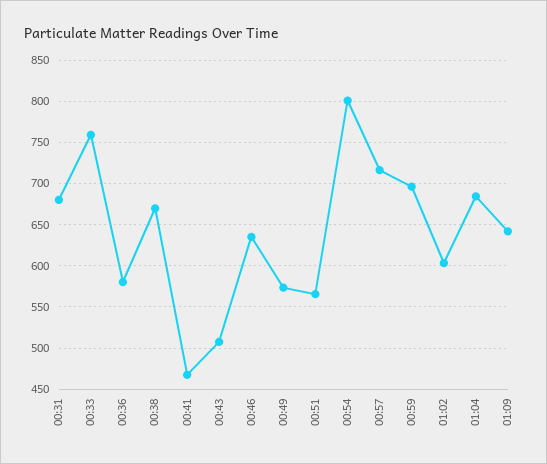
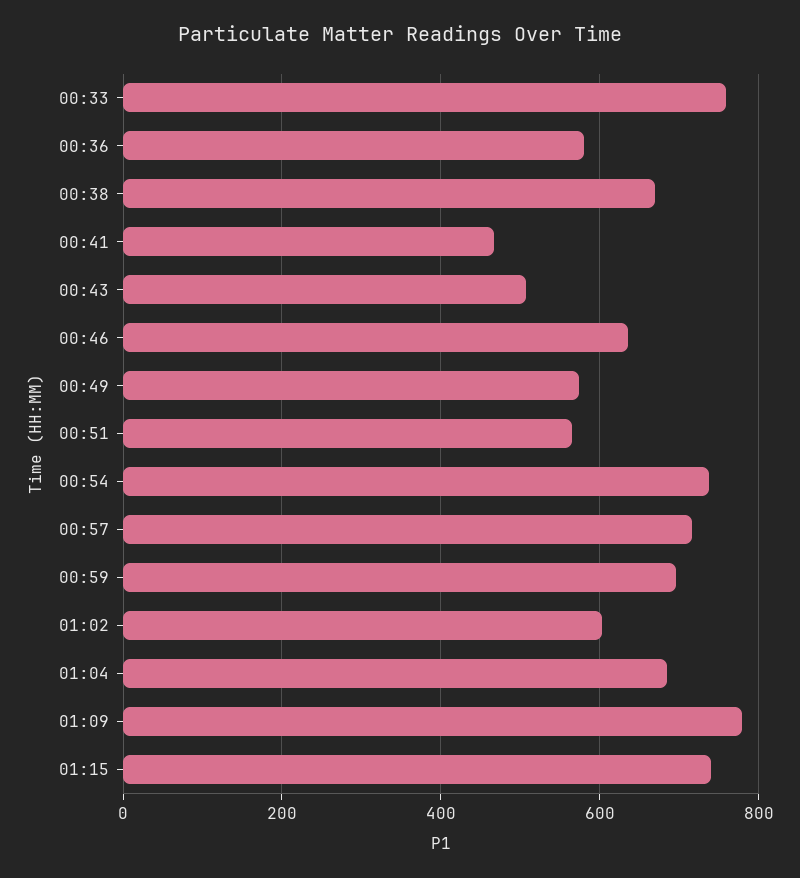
00:31: 680 -> none
00:54: 800 -> 740
01:09: 640 -> 780
01:15: none -> 740

